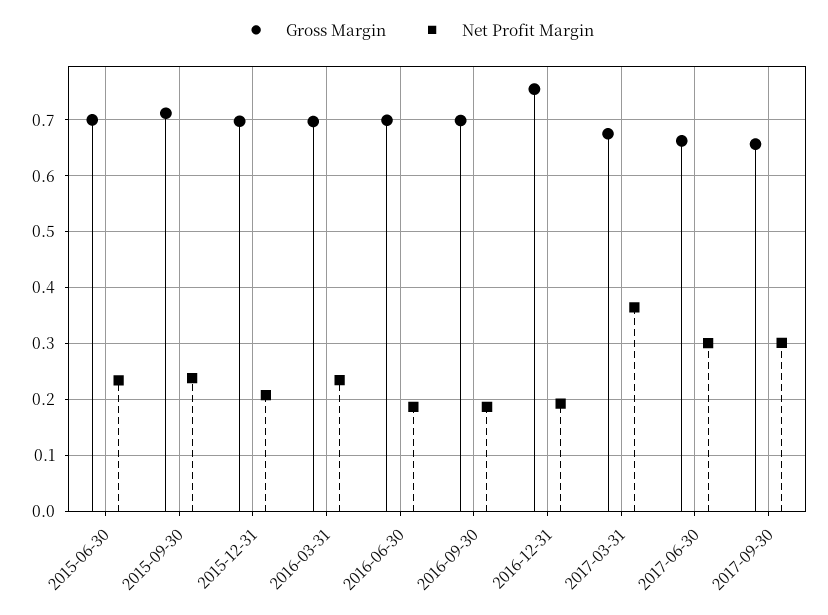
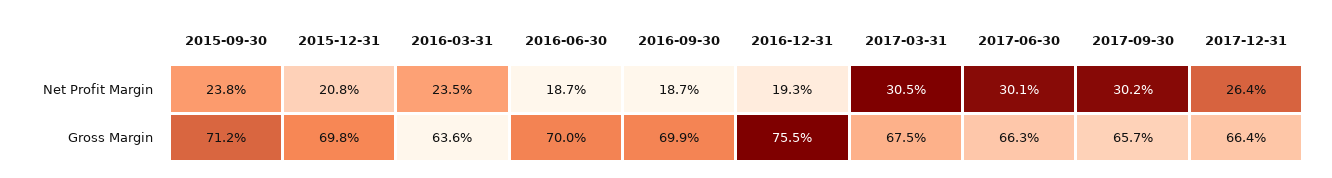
Gross Margin, 2015-06-30: 0.7 -> none
Net Profit Margin, 2015-06-30: 0.24 -> none
Gross Margin, 2016-03-31: 0.7 -> 0.636
Net Profit Margin, 2017-03-31: 0.36 -> 0.305
Net Profit Margin, 2017-12-31: none -> 0.264
Gross Margin, 2017-12-31: none -> 0.664

